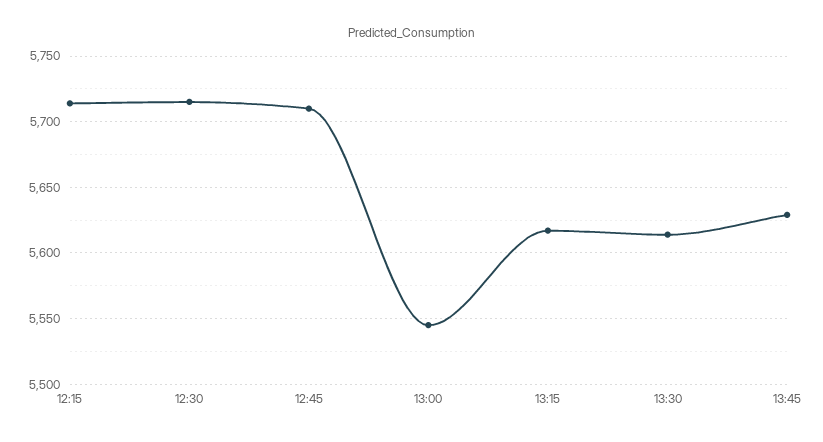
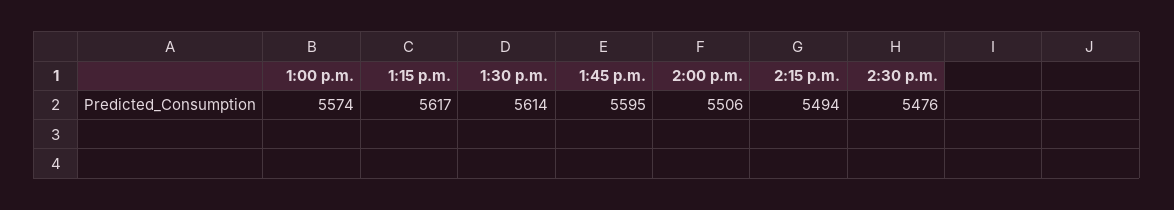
12:15: 5715 -> none
12:30: 5715 -> none
12:45: 5710 -> none
13:00: 5545 -> 5574
13:45: 5630 -> 5595
2:00 p.m.: none -> 5506
2:15 p.m.: none -> 5494
2:30 p.m.: none -> 5476

